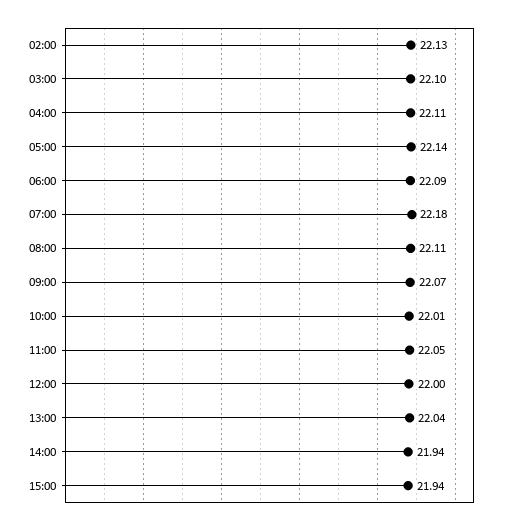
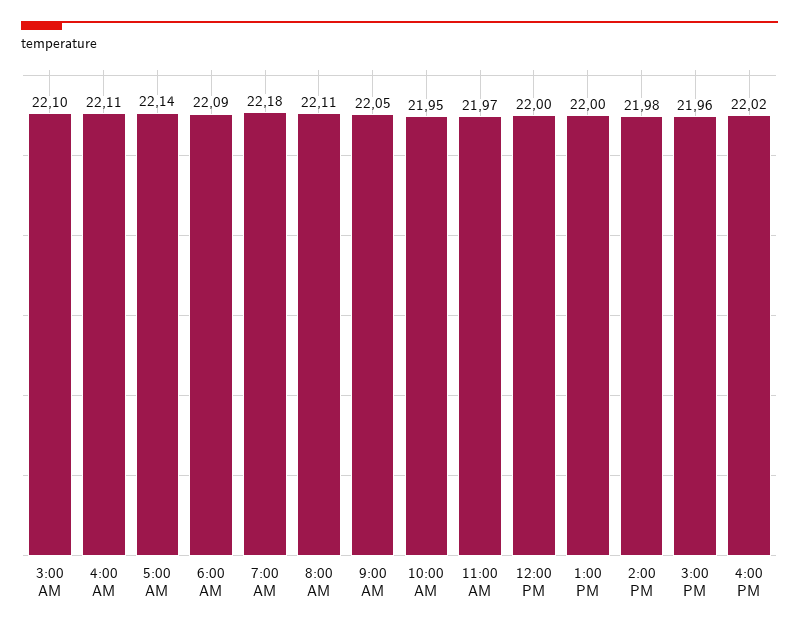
02:00: 22.13 -> none
09:00: 22.07 -> 22.05
10:00: 22.01 -> 21.95
11:00: 22.05 -> 21.97
13:00: 22.04 -> 22
14:00: 21.94 -> 21.98
15:00: 21.94 -> 21.96
4:00 PM: none -> 22.02

